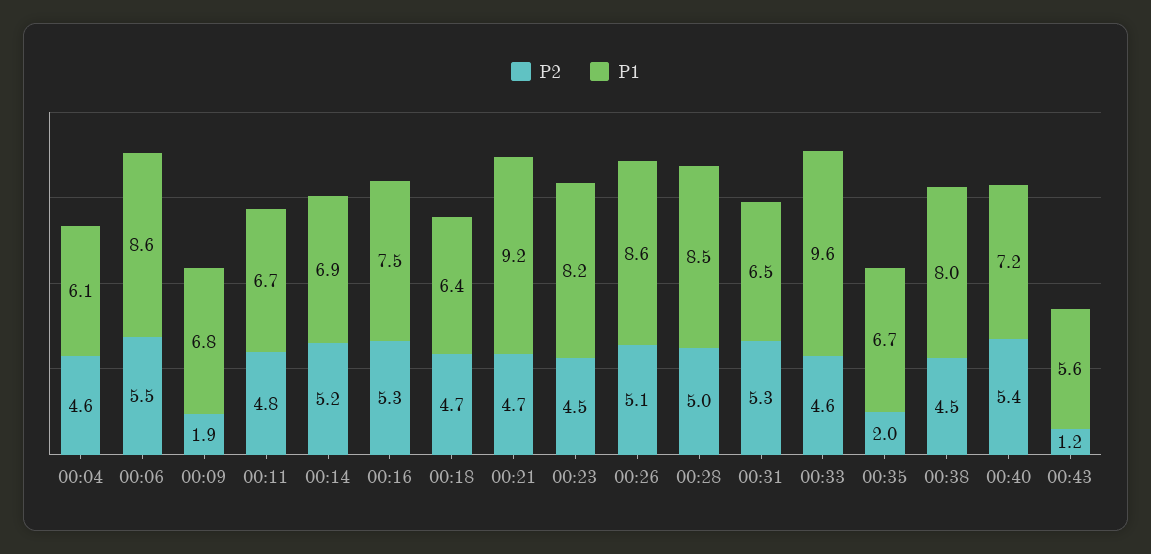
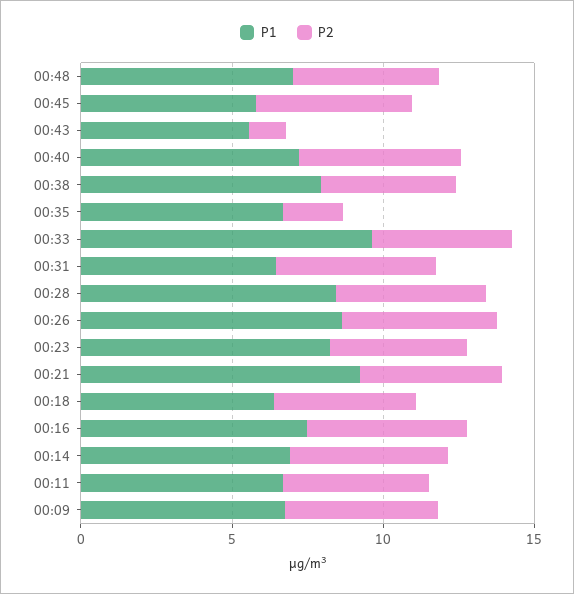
P2, 00:04: 4.6 -> none
P1, 00:04: 6.1 -> none
P2, 00:06: 5.5 -> none
P1, 00:06: 8.6 -> none
P2, 00:09: 1.9 -> 5
P1, 00:48: none -> 7
P2, 00:48: none -> 5
P1, 00:45: none -> 6
P2, 00:45: none -> 5

